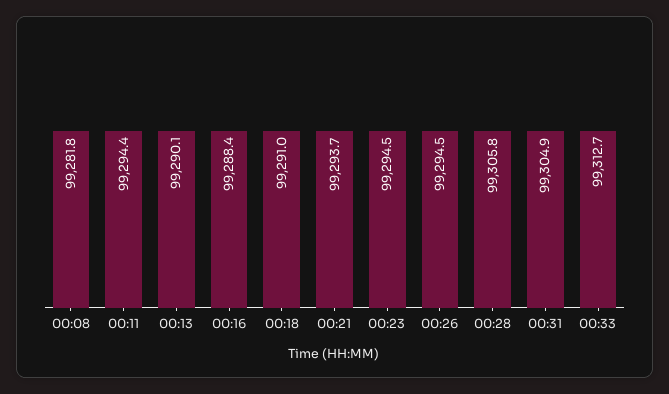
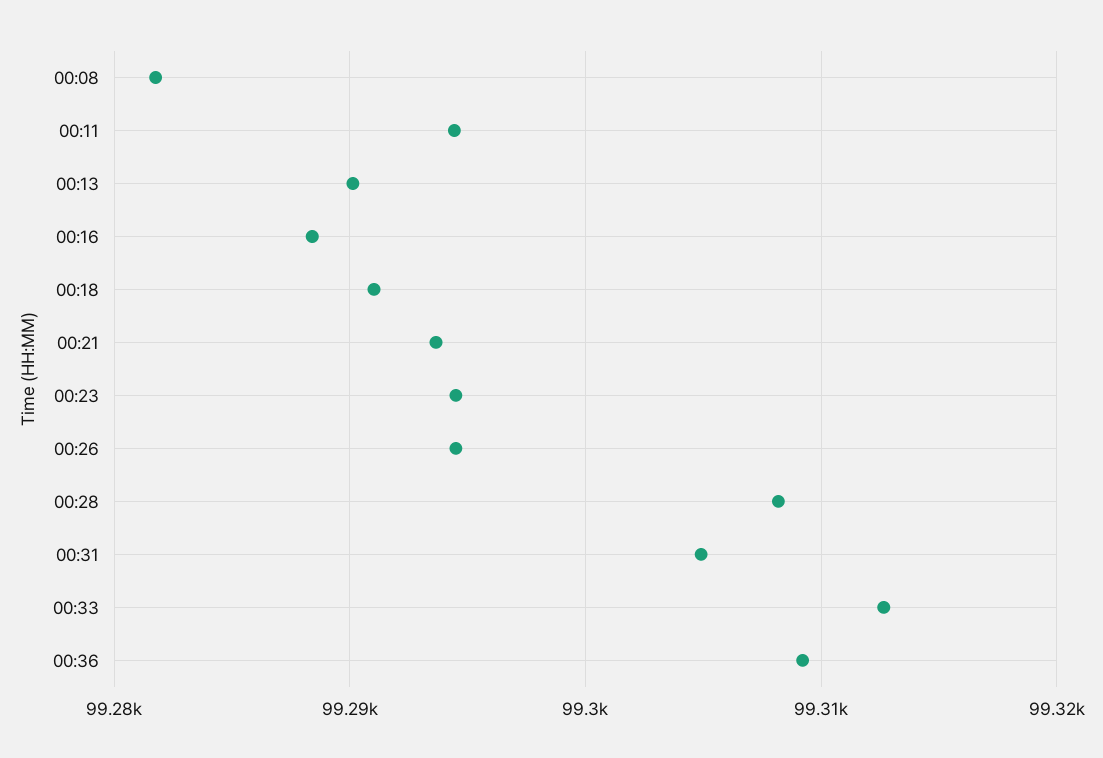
00:28: 99305.8 -> 99308
00:36: none -> 99309

